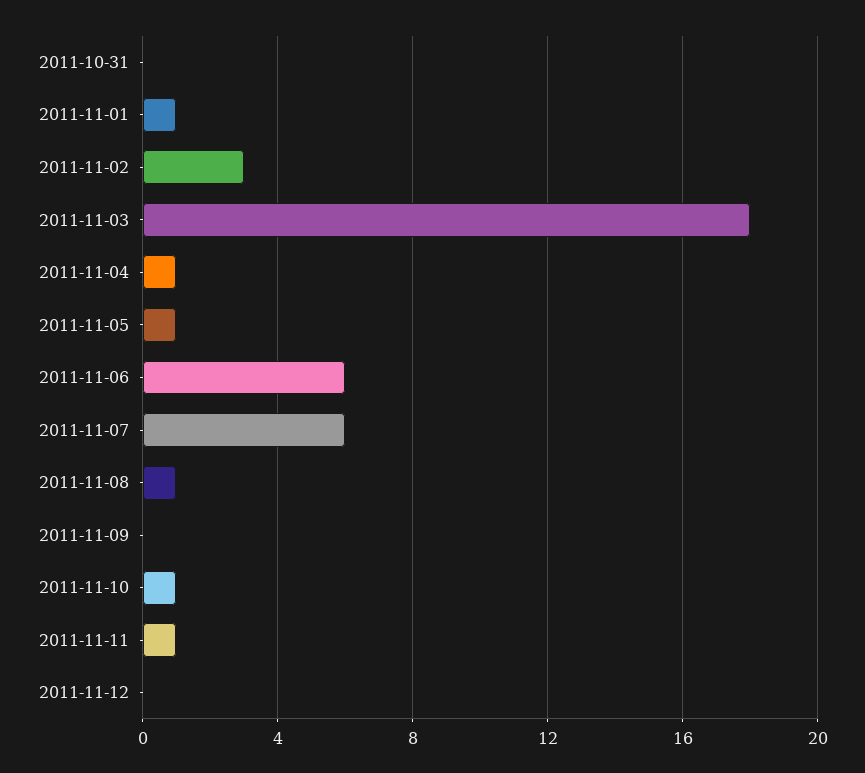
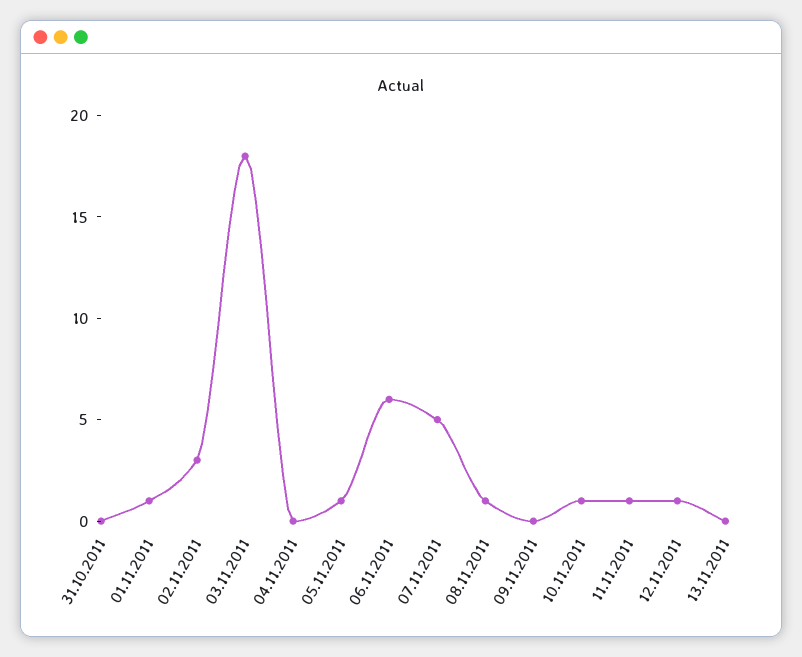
2011-11-04: 1 -> 0
2011-11-07: 6 -> 5
2011-11-12: 0 -> 1
13.11.2011: none -> 0

